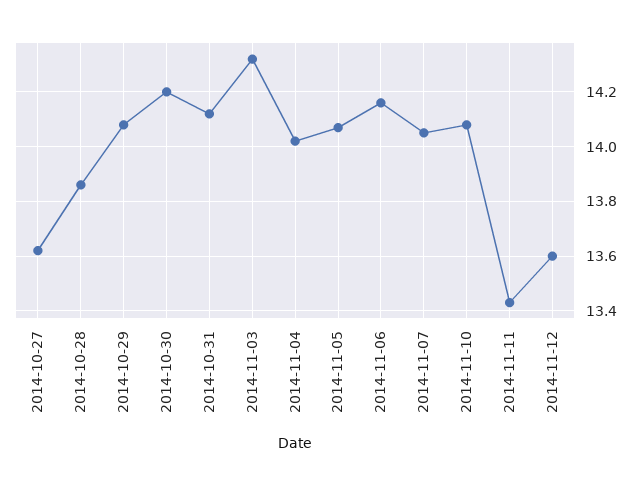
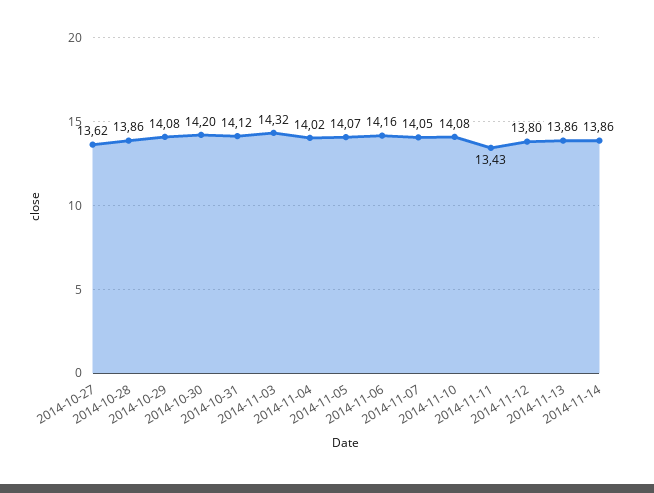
2014-11-12: 13.6 -> 13.8
2014-11-13: none -> 13.86
2014-11-14: none -> 13.86

